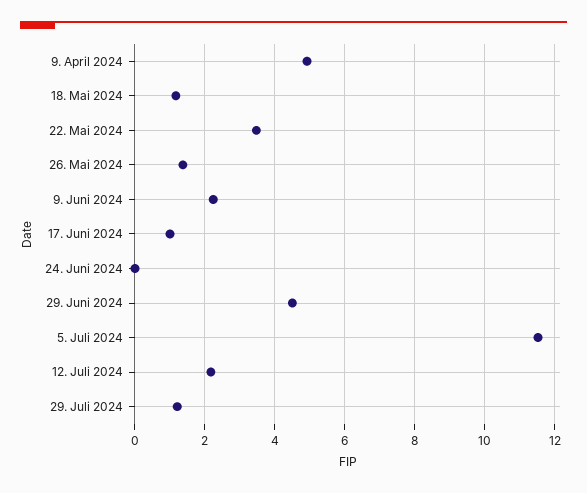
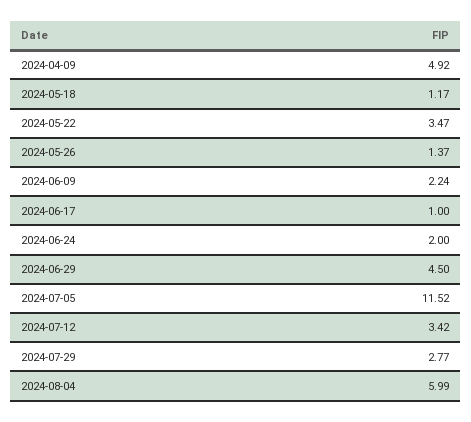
24. Juni 2024: 0 -> 2
12. Juli 2024: 2.2 -> 3.42
29. Juli 2024: 1.2 -> 2.77
2024-08-04: none -> 5.99

